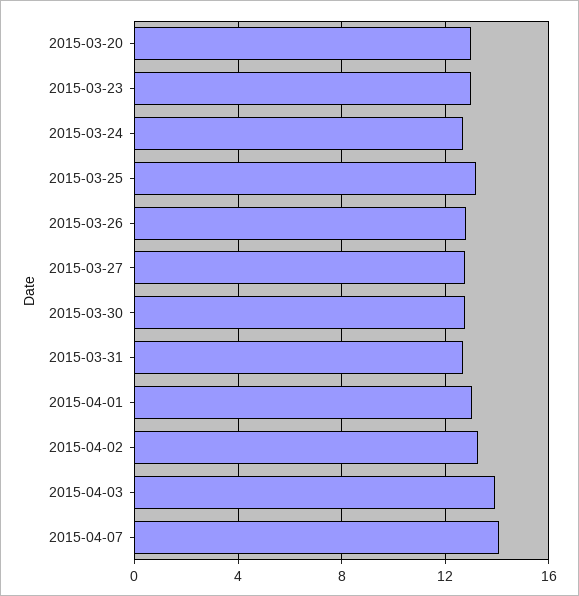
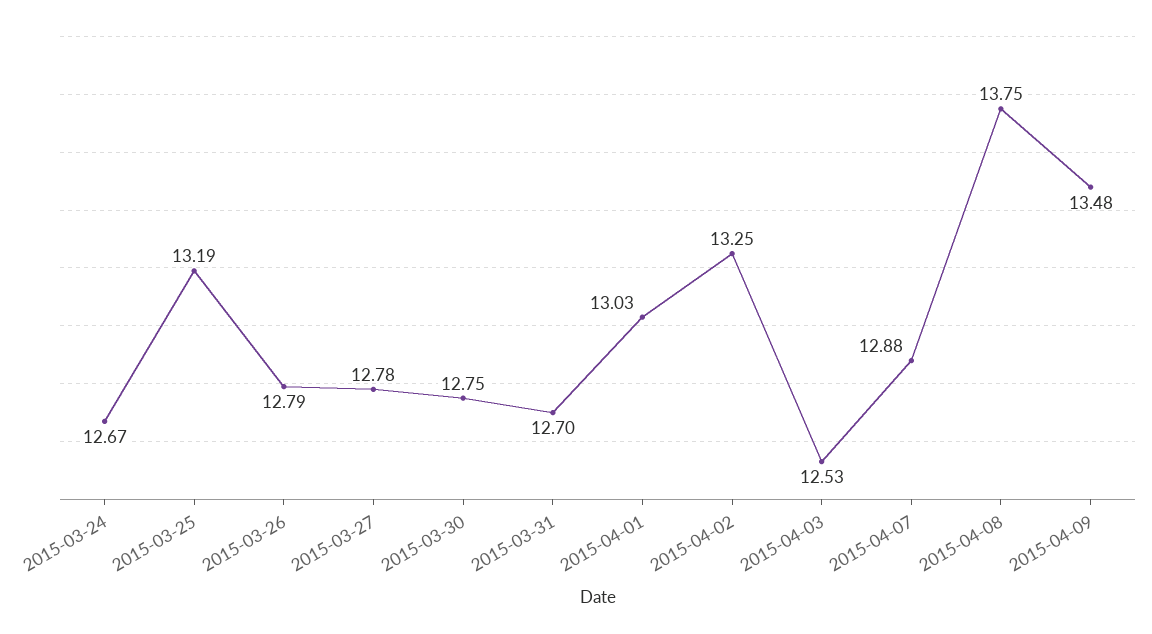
2015-03-20: 13 -> none
2015-03-23: 13 -> none
2015-04-03: 14 -> 12.53
2015-04-07: 14 -> 12.88
2015-04-08: none -> 13.75
2015-04-09: none -> 13.48

